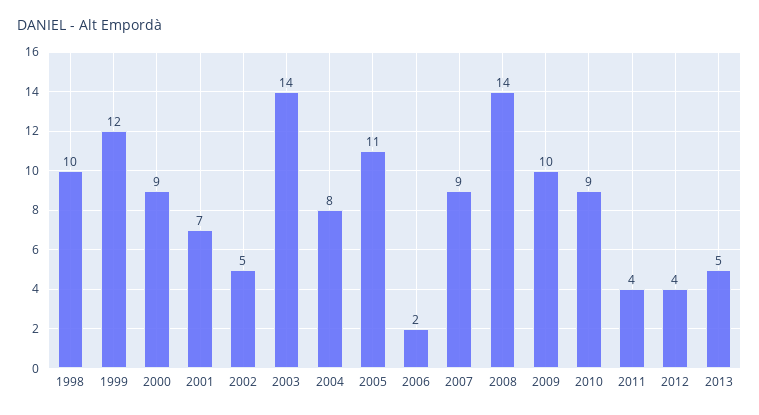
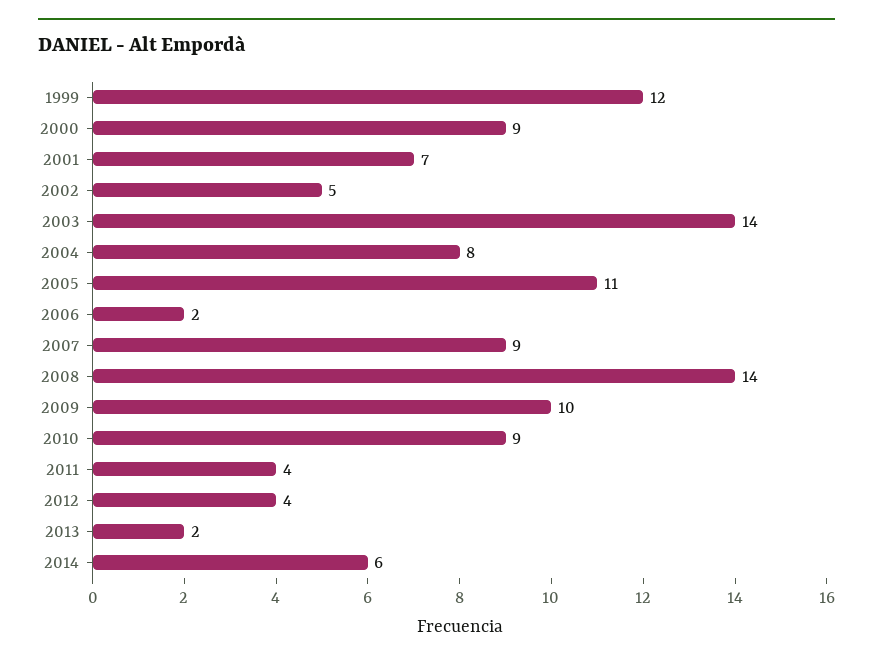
1998: 10 -> none
2013: 5 -> 2
2014: none -> 6

